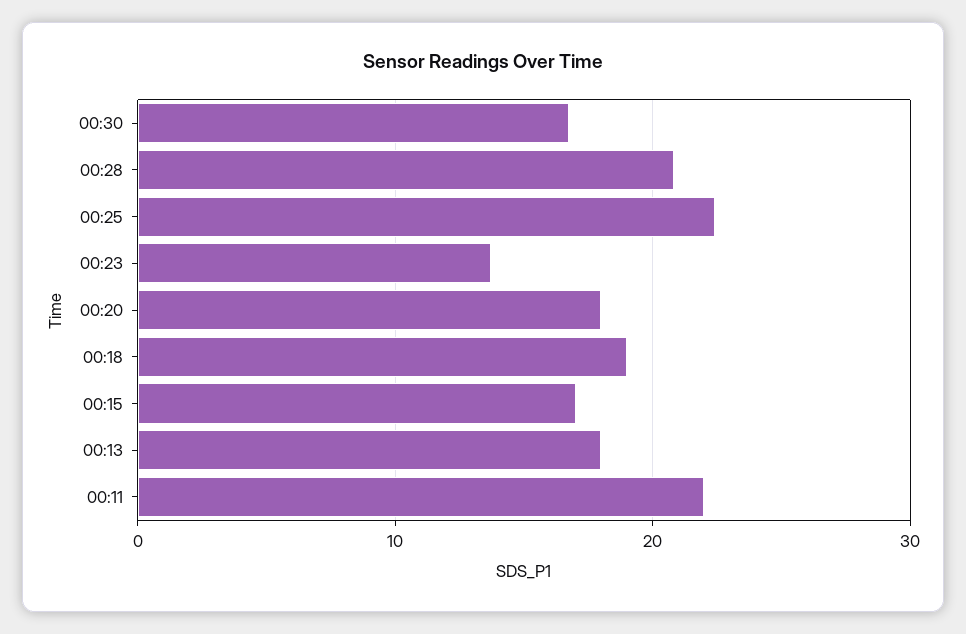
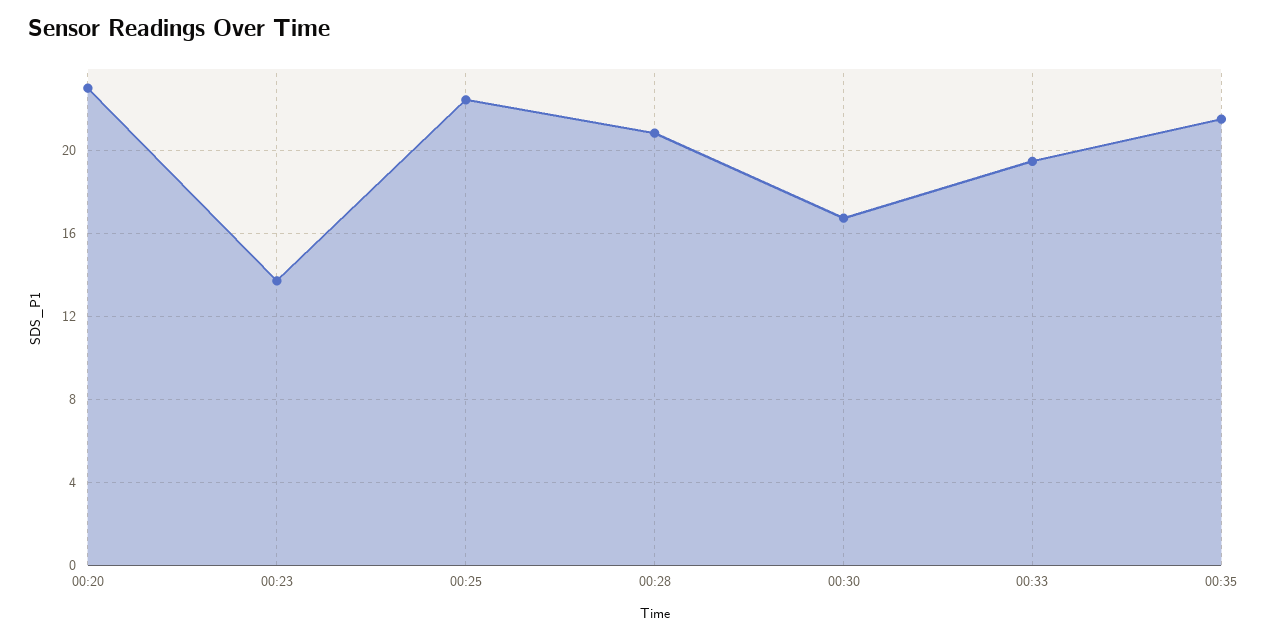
00:20: 18 -> 23
00:18: 19 -> none
00:15: 17 -> none
00:13: 18 -> none
00:11: 22 -> none
00:33: none -> 19.5
00:35: none -> 21.5

